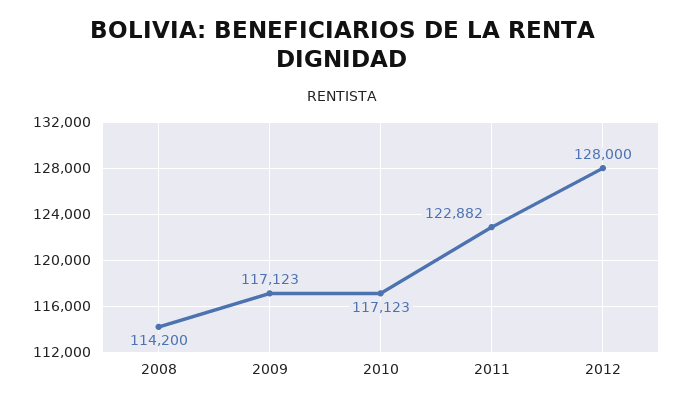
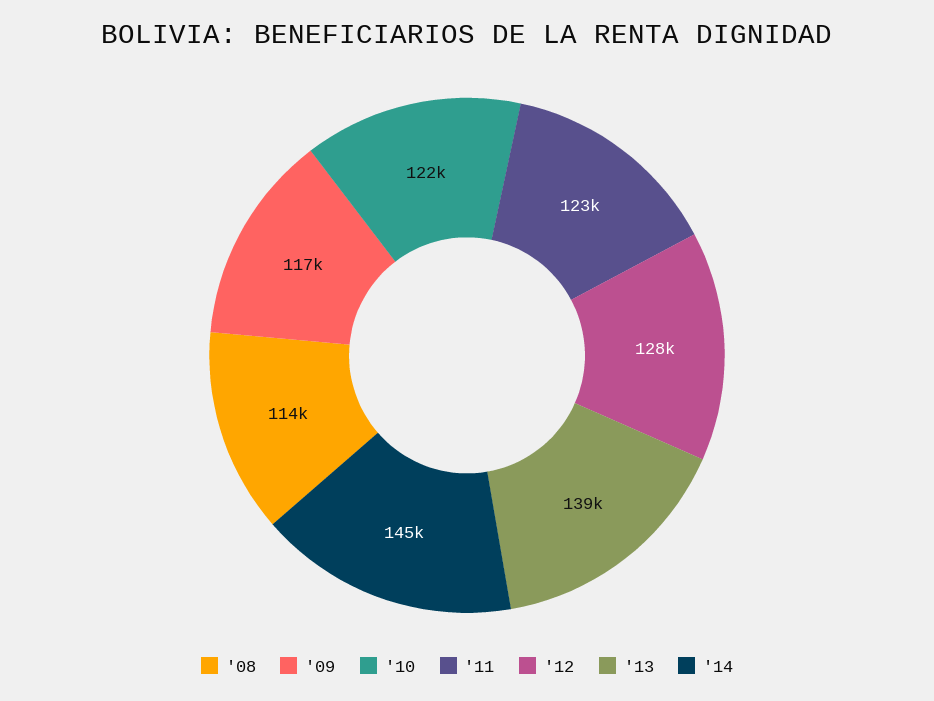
2010: 117123 -> 122000
'13: none -> 139000
'14: none -> 145000

